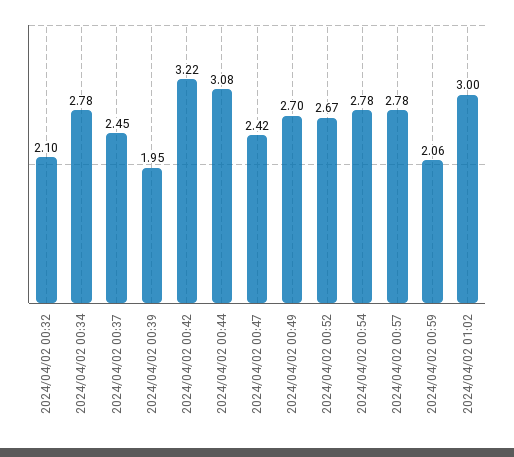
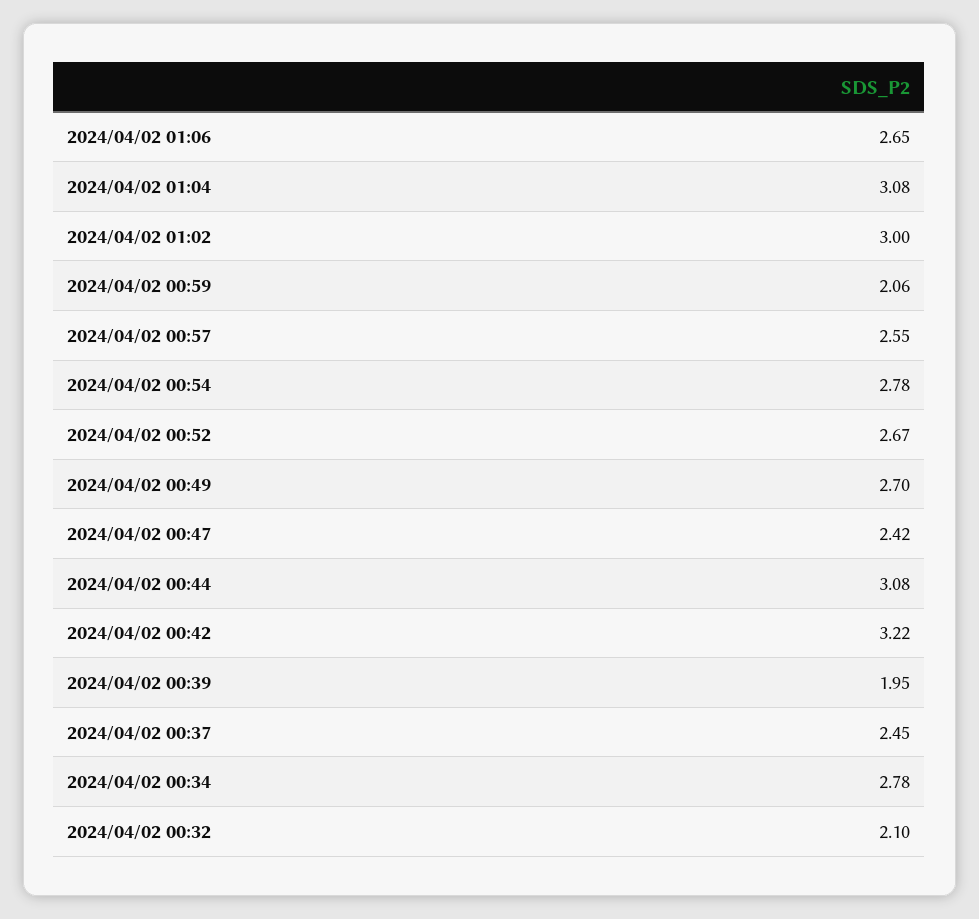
2024/04/02 00:57: 2.78 -> 2.55
2024/04/02 01:06: none -> 2.65
2024/04/02 01:04: none -> 3.08

